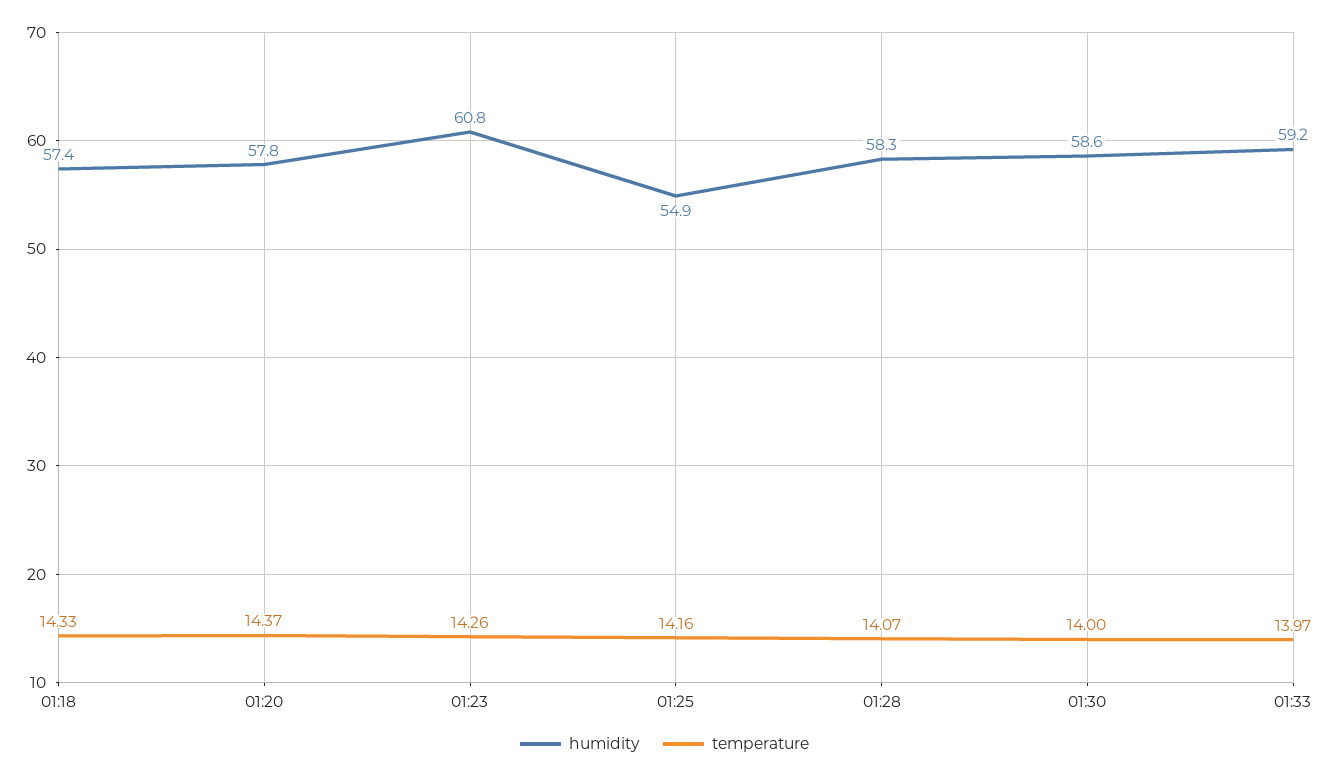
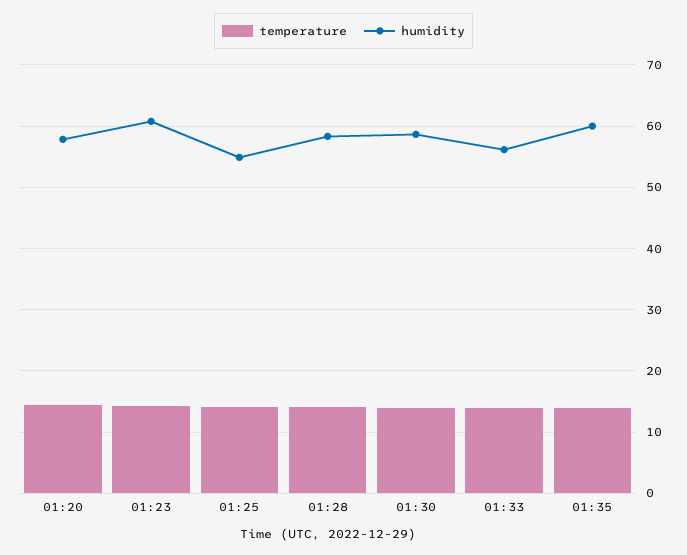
humidity, 01:18: 57.4 -> none
temperature, 01:18: 14.33 -> none
humidity, 01:33: 59.2 -> 56
temperature, 01:35: none -> 14
humidity, 01:35: none -> 60

